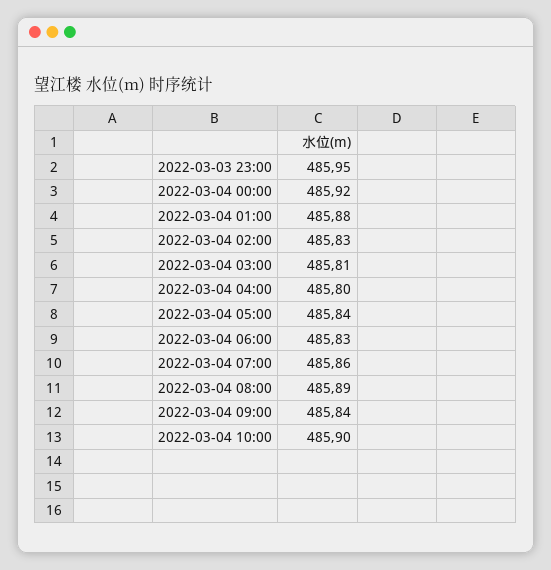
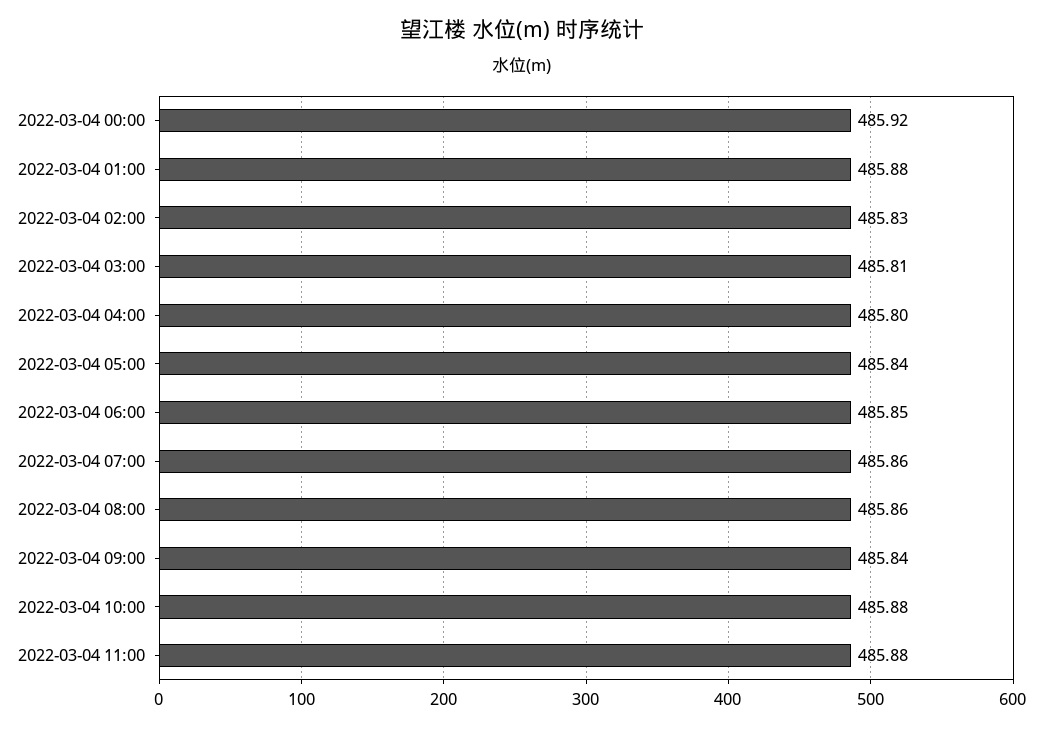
2022-03-03 23:00: 485.95 -> none
2022-03-04 06:00: 485.83 -> 485.85
2022-03-04 08:00: 485.89 -> 485.86
2022-03-04 10:00: 485.9 -> 485.88
2022-03-04 11:00: none -> 485.88

